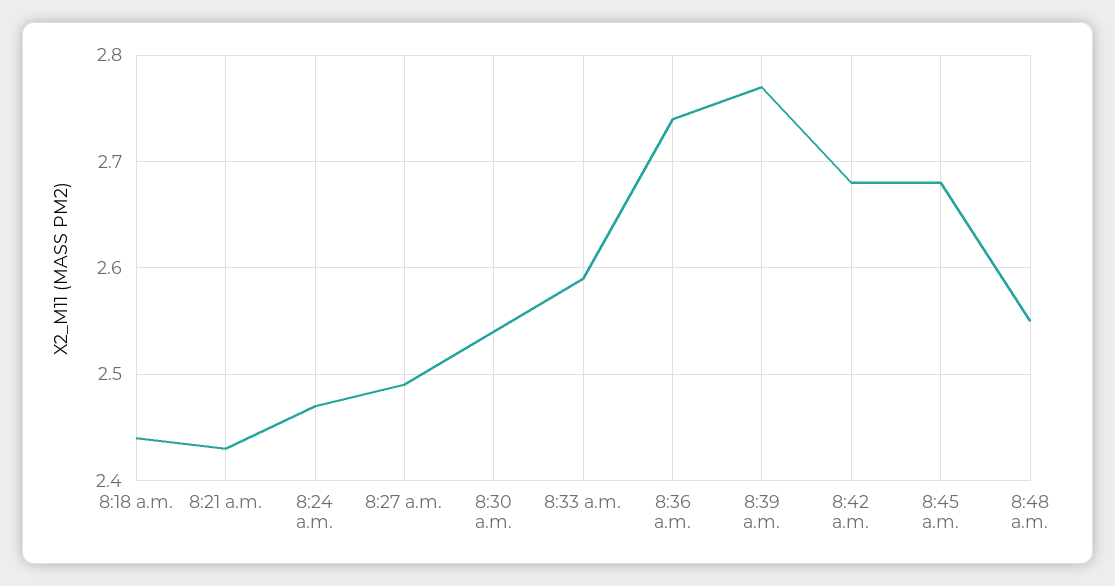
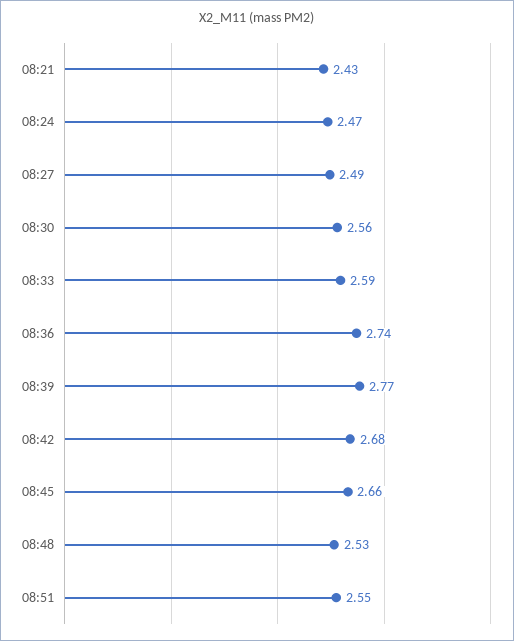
8:18 a.m.: 2.44 -> none
8:30 a.m.: 2.54 -> 2.56
8:45 a.m.: 2.68 -> 2.66
8:48 a.m.: 2.55 -> 2.53
08:51: none -> 2.55

